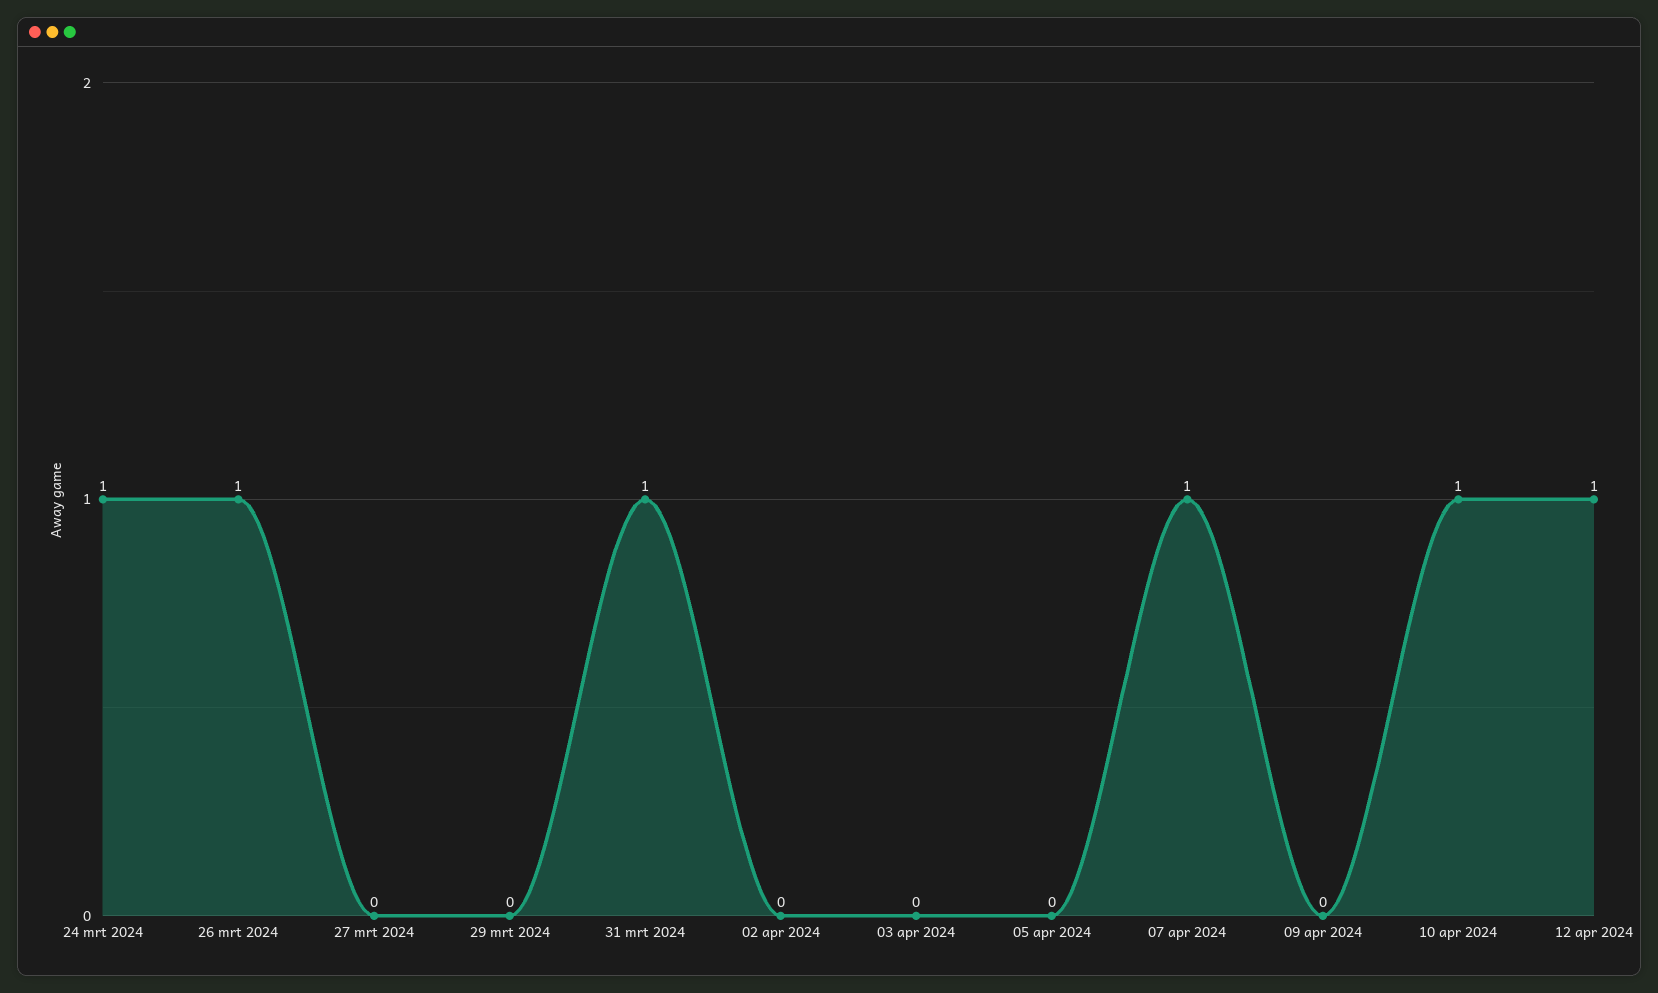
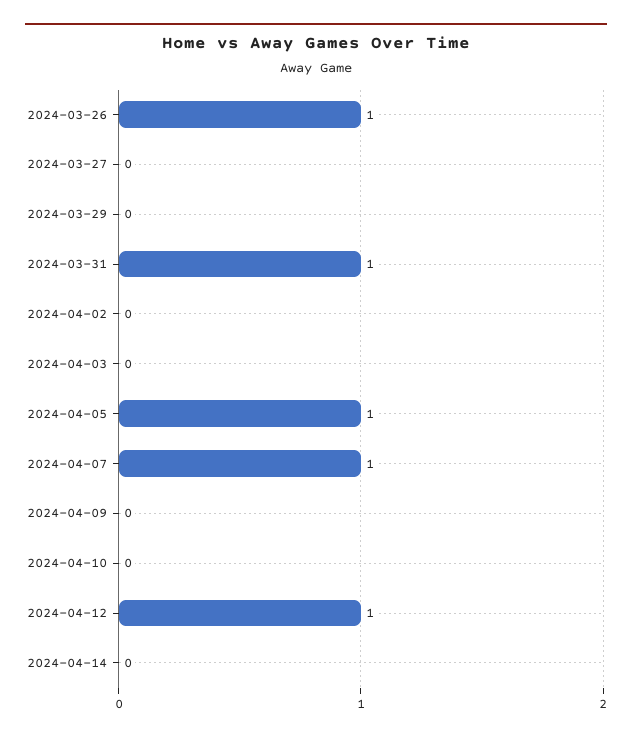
24 mrt 2024: 1 -> none
05 apr 2024: 0 -> 1
10 apr 2024: 1 -> 0
2024-04-14: none -> 0

